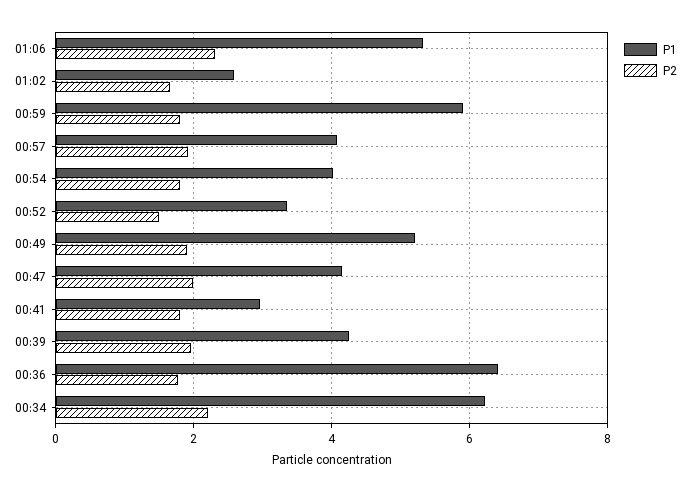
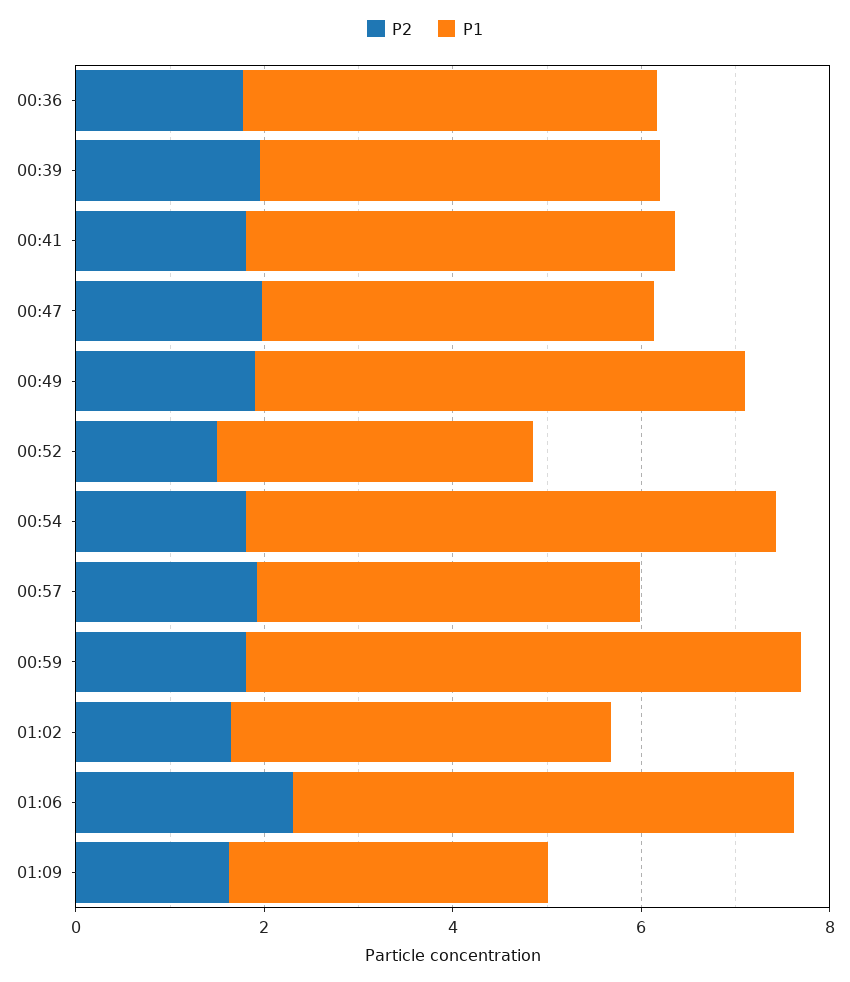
P1, 01:02: 2.6 -> 4
P1, 00:54: 4 -> 5.5
P1, 00:41: 3 -> 4.5
P1, 00:36: 6.4 -> 4.5
P1, 00:34: 6.2 -> none
P2, 00:34: 2.2 -> none
P2, 01:09: none -> 1.5
P1, 01:09: none -> 3.5

